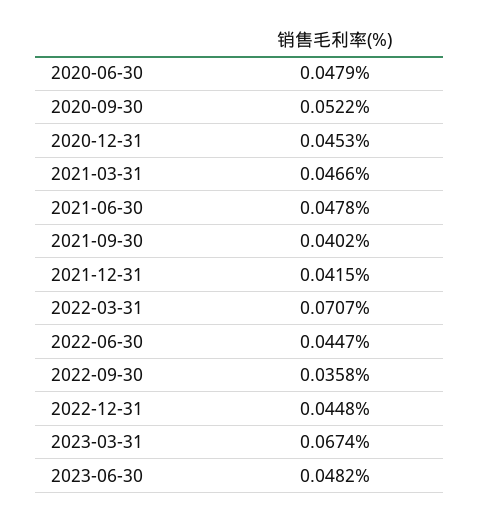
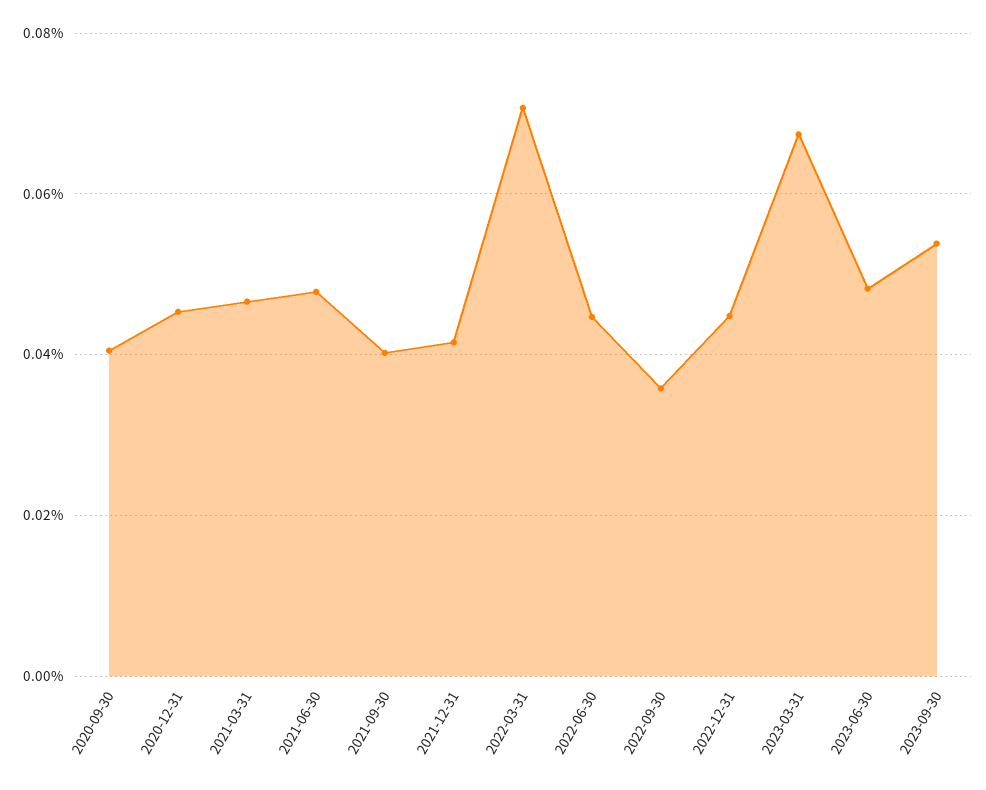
2020-06-30: 0.0479 -> none
2020-09-30: 0.0522 -> 0.04
2023-09-30: none -> 0.054

